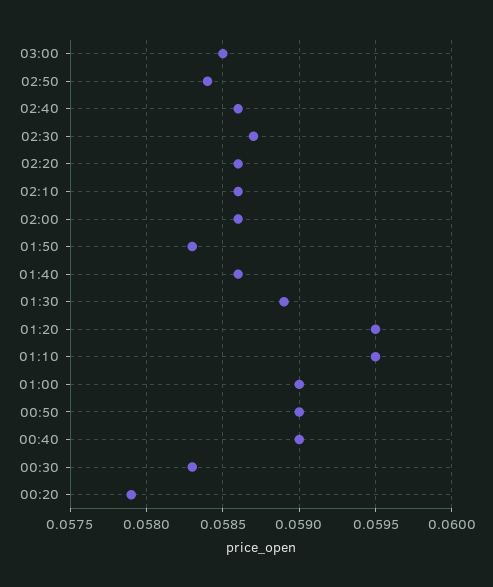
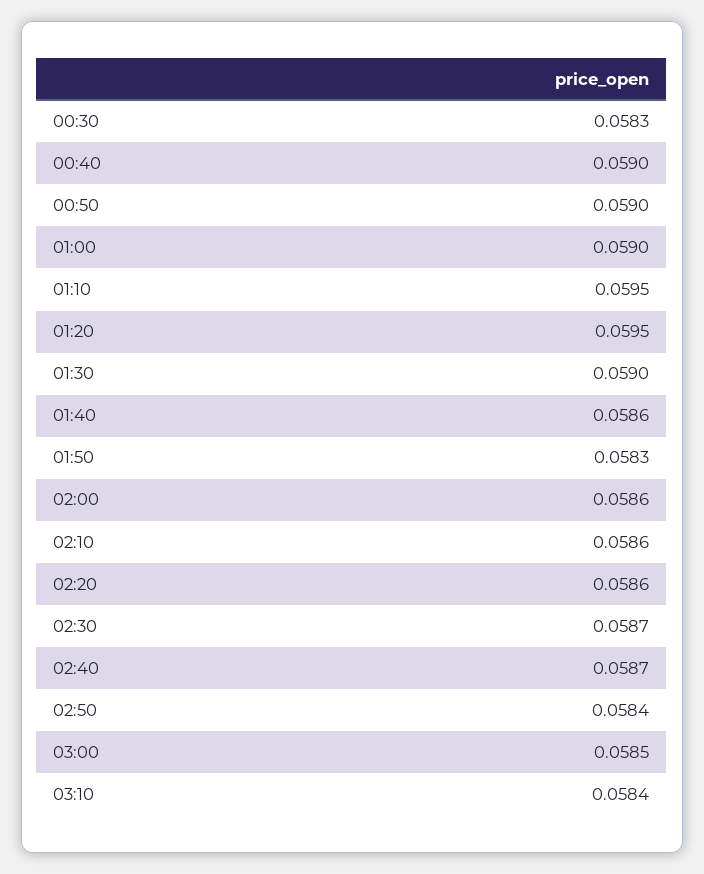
02:40: 0.0586 -> 0.0587
01:30: 0.0589 -> 0.059
00:20: 0.0579 -> none
03:10: none -> 0.0584

